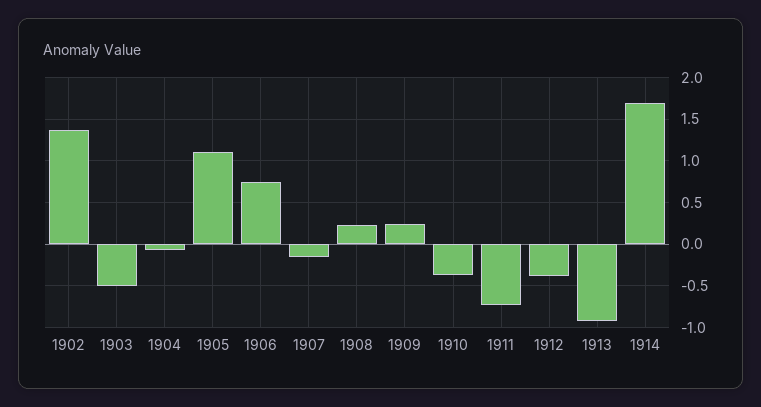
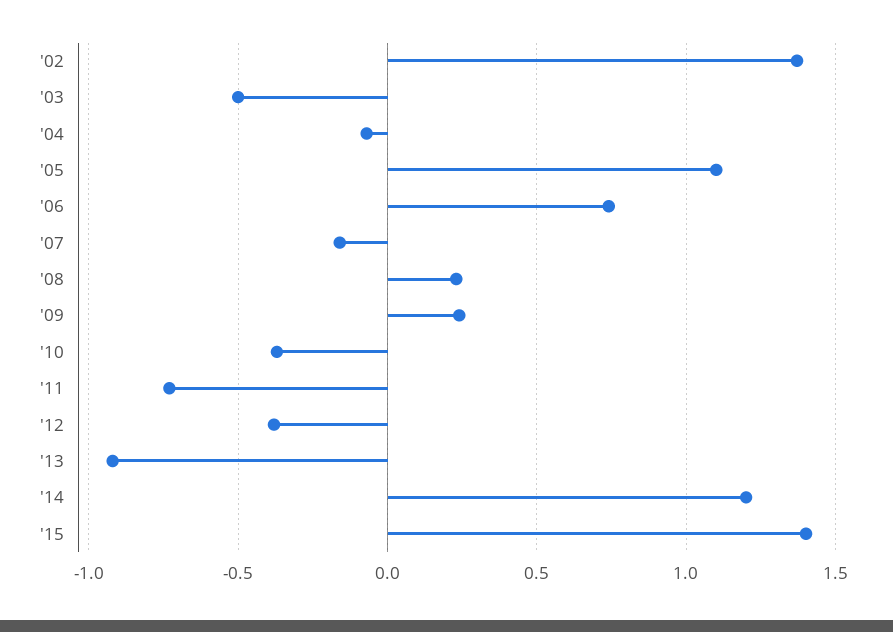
1914: 1.7 -> 1.2
'15: none -> 1.4

